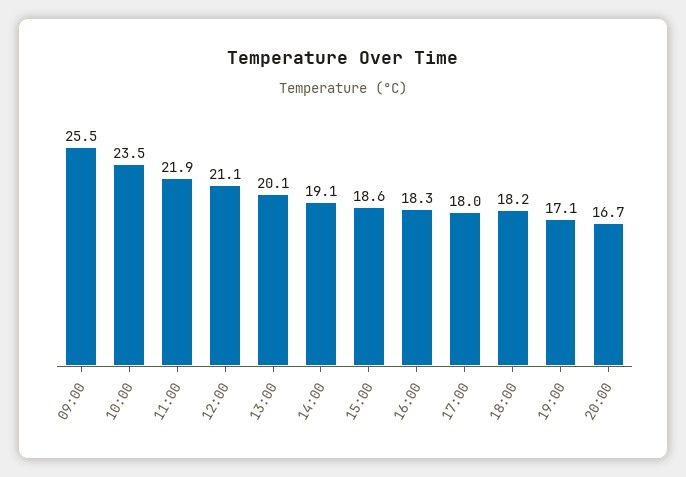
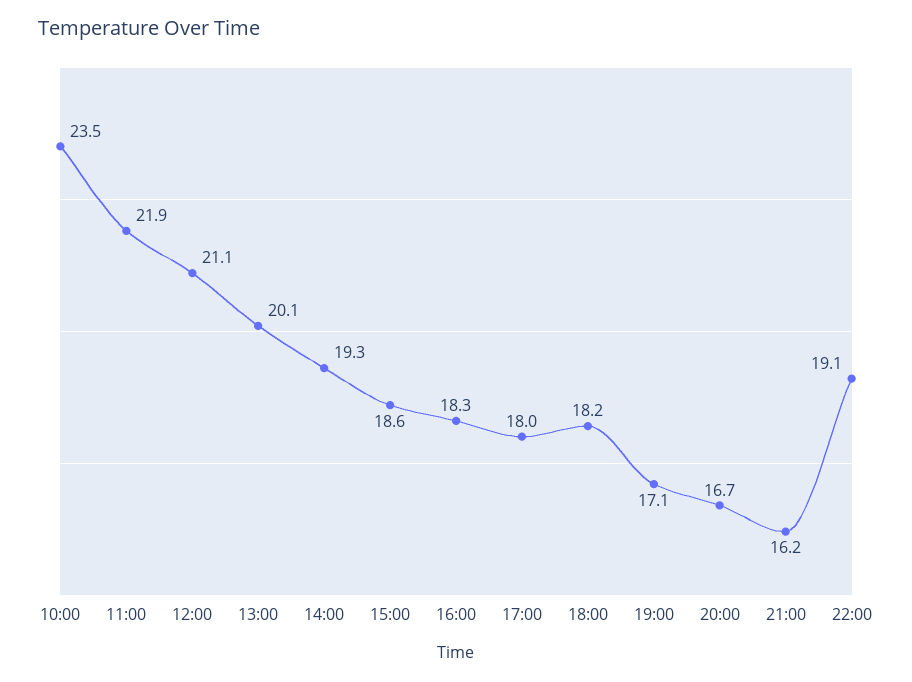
09:00: 25.5 -> none
14:00: 19.1 -> 19.3
21:00: none -> 16.2
22:00: none -> 19.1

